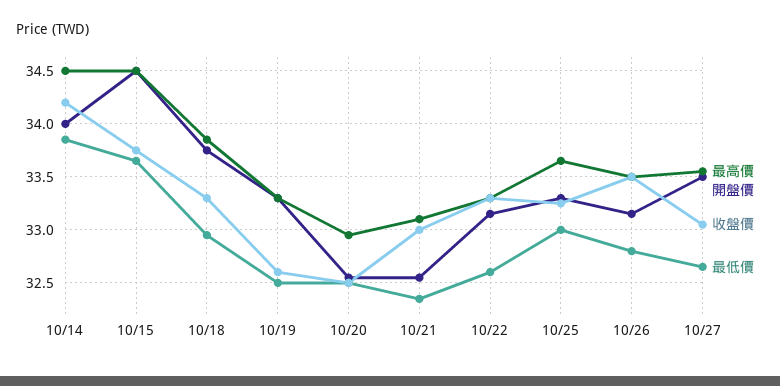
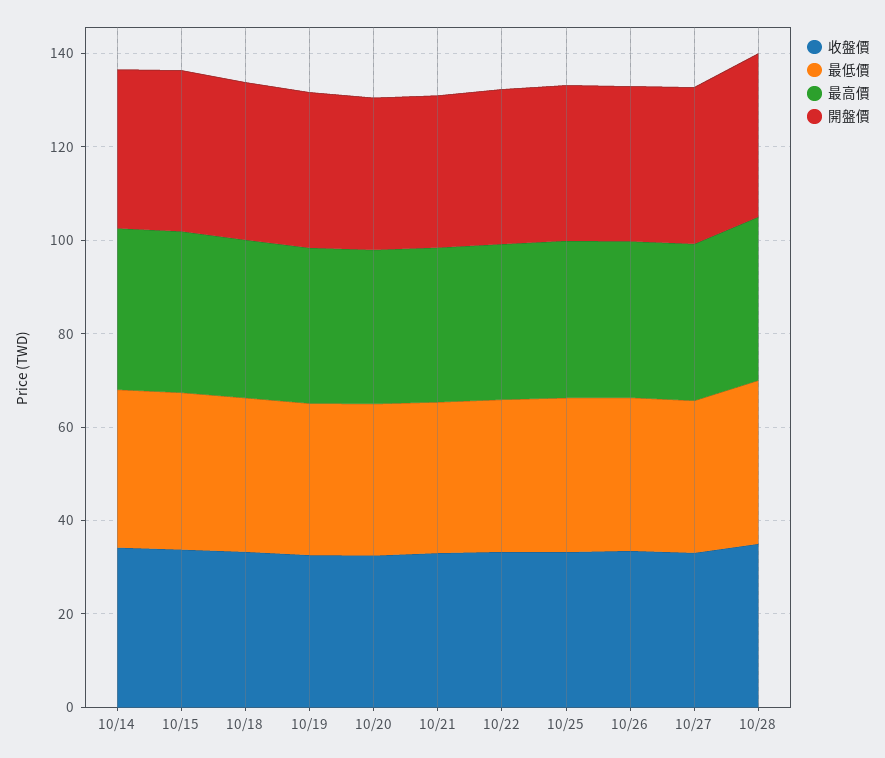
收盤價, 10/28: none -> 35
最低價, 10/28: none -> 35
最高價, 10/28: none -> 35
開盤價, 10/28: none -> 35

